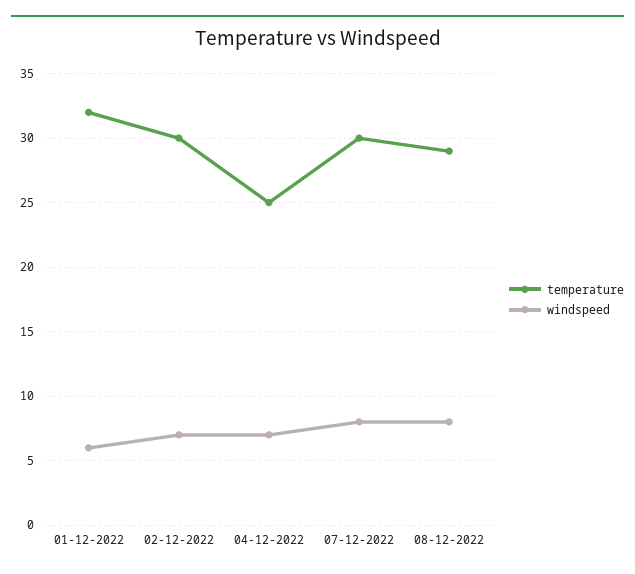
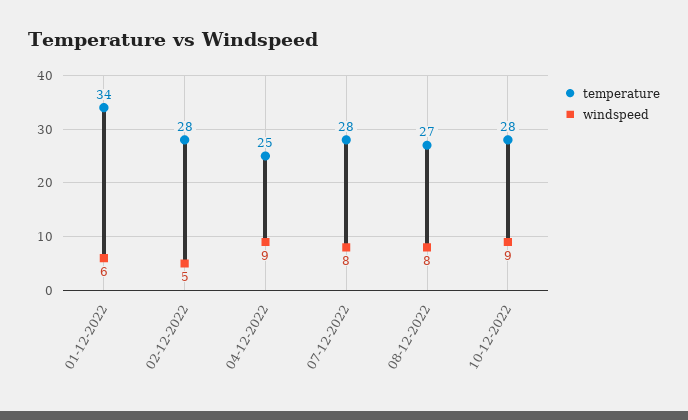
temperature, 01-12-2022: 32 -> 34
temperature, 02-12-2022: 30 -> 28
windspeed, 02-12-2022: 7 -> 5
windspeed, 04-12-2022: 7 -> 9
temperature, 07-12-2022: 30 -> 28
temperature, 08-12-2022: 29 -> 27
temperature, 10-12-2022: none -> 28
windspeed, 10-12-2022: none -> 9

